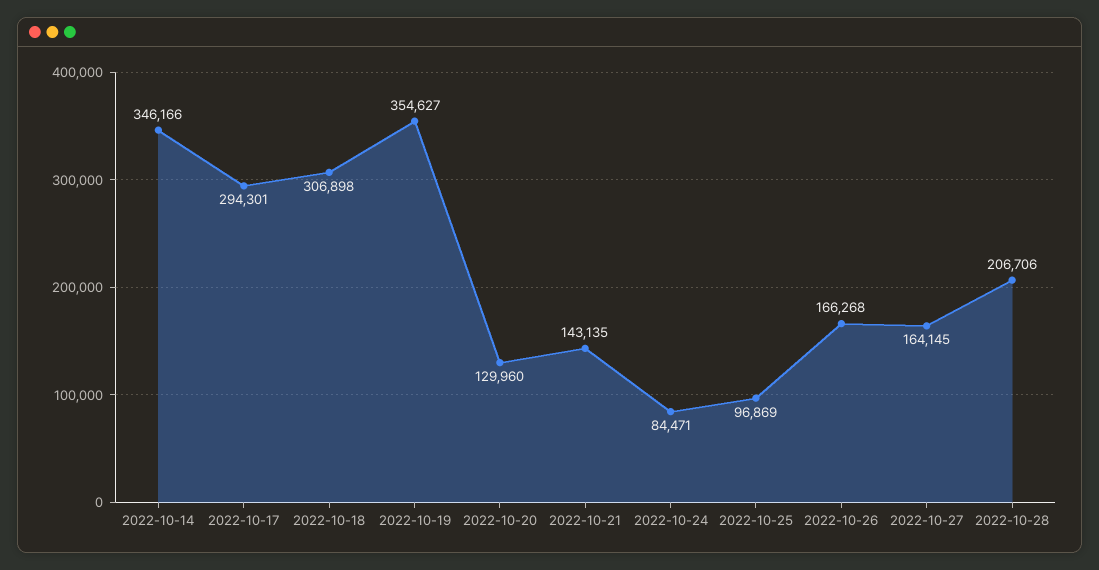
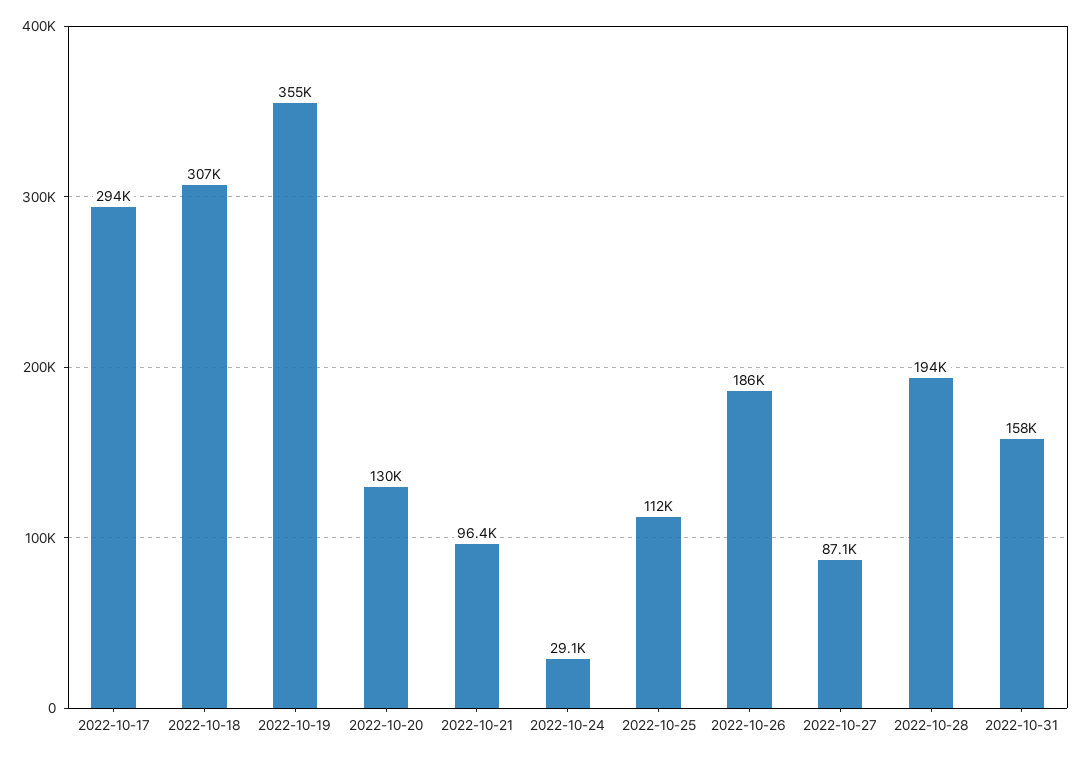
2022-10-14: 346166 -> none
2022-10-21: 143135 -> 96400
2022-10-24: 84471 -> 29100
2022-10-25: 96869 -> 112000
2022-10-26: 166268 -> 186000
2022-10-27: 164145 -> 87100
2022-10-28: 206706 -> 194000
2022-10-31: none -> 158000

